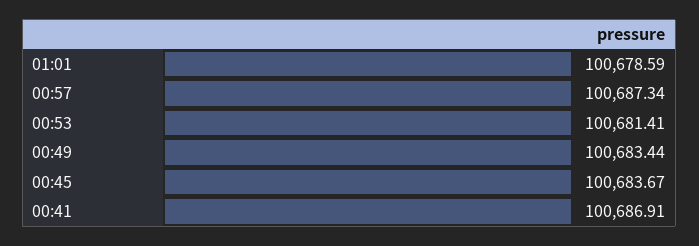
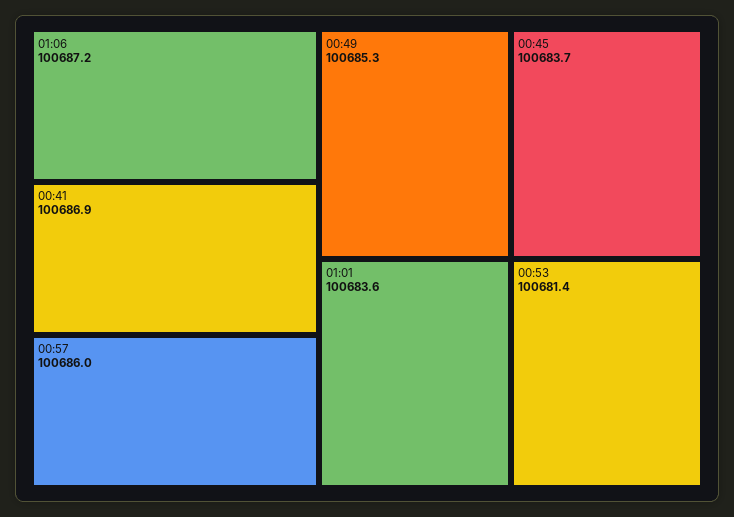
01:01: 100678.59 -> 100683.6
00:57: 100687.34 -> 100686
00:49: 100683.44 -> 100685.3
01:06: none -> 100687.2

